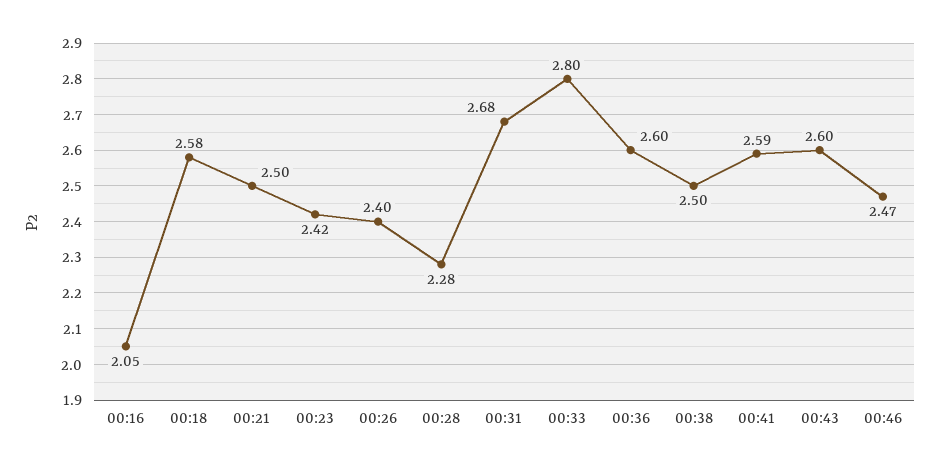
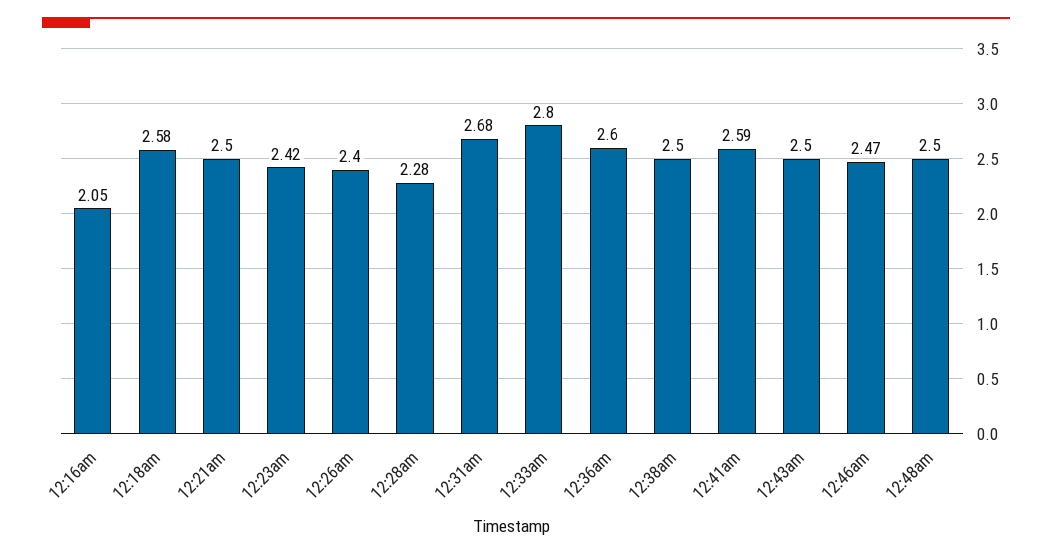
00:43: 2.6 -> 2.5
12:48am: none -> 2.5

